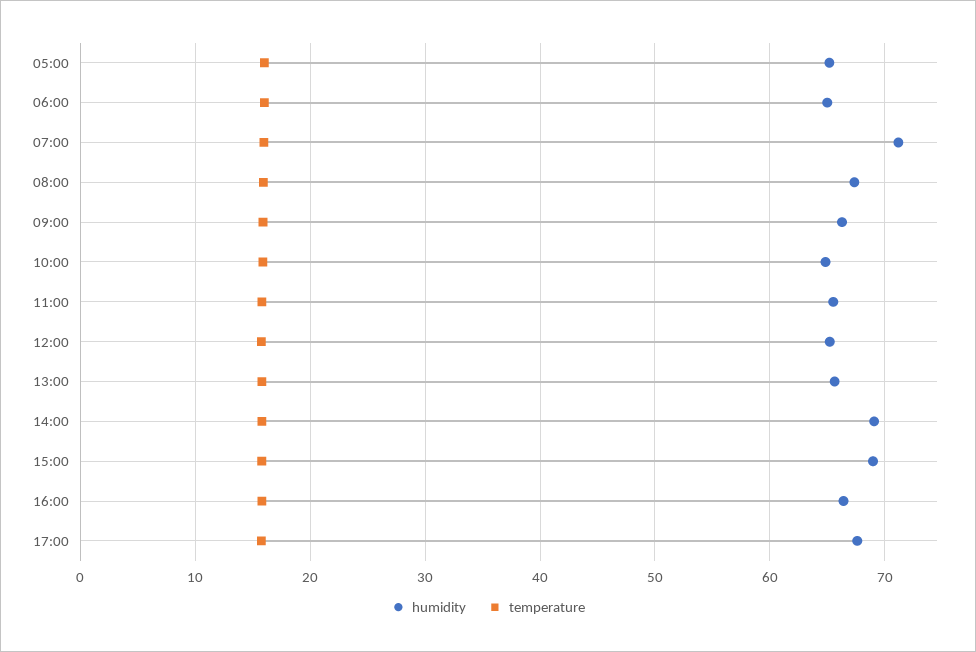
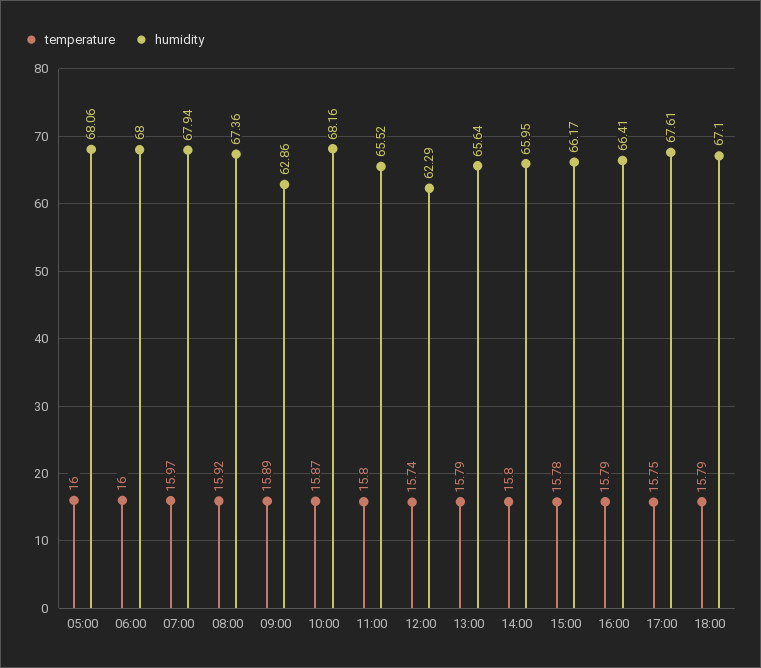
humidity, 05:00: 65 -> 68.06
humidity, 06:00: 65 -> 68
humidity, 07:00: 71 -> 67.94
humidity, 09:00: 66 -> 62.86
humidity, 10:00: 65 -> 68.16
humidity, 12:00: 65 -> 62.29
humidity, 14:00: 69 -> 65.95
humidity, 15:00: 69 -> 66.17
temperature, 18:00: none -> 15.79
humidity, 18:00: none -> 67.1

